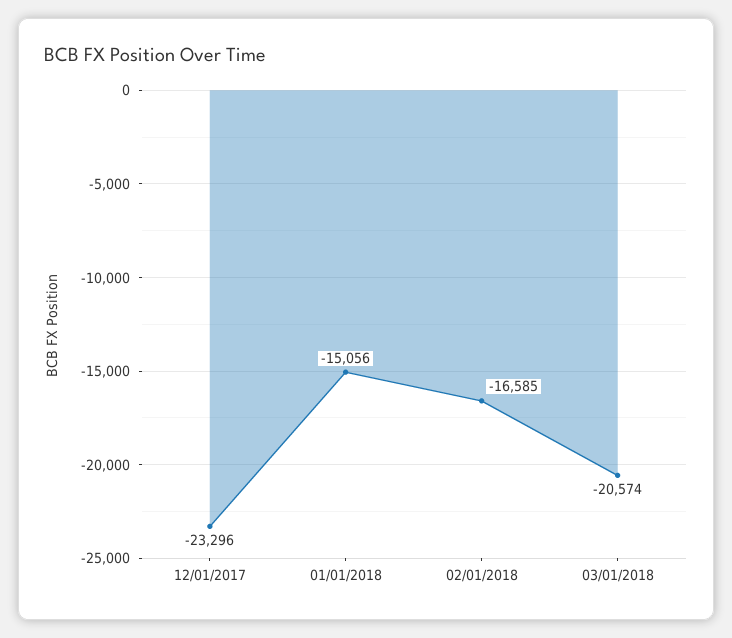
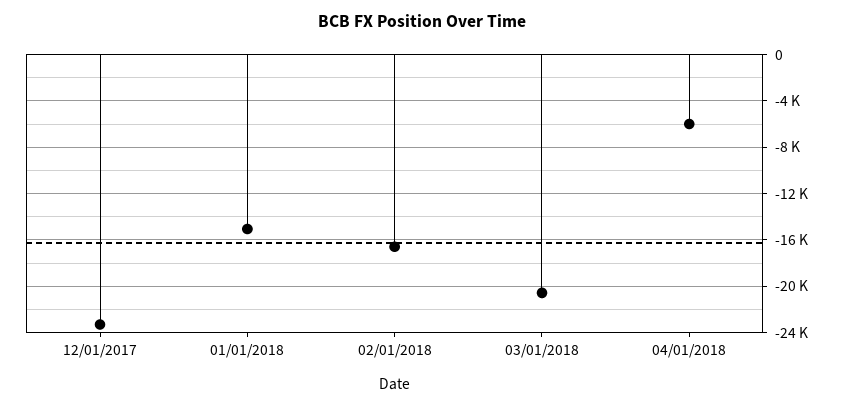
04/01/2018: none -> -6000

